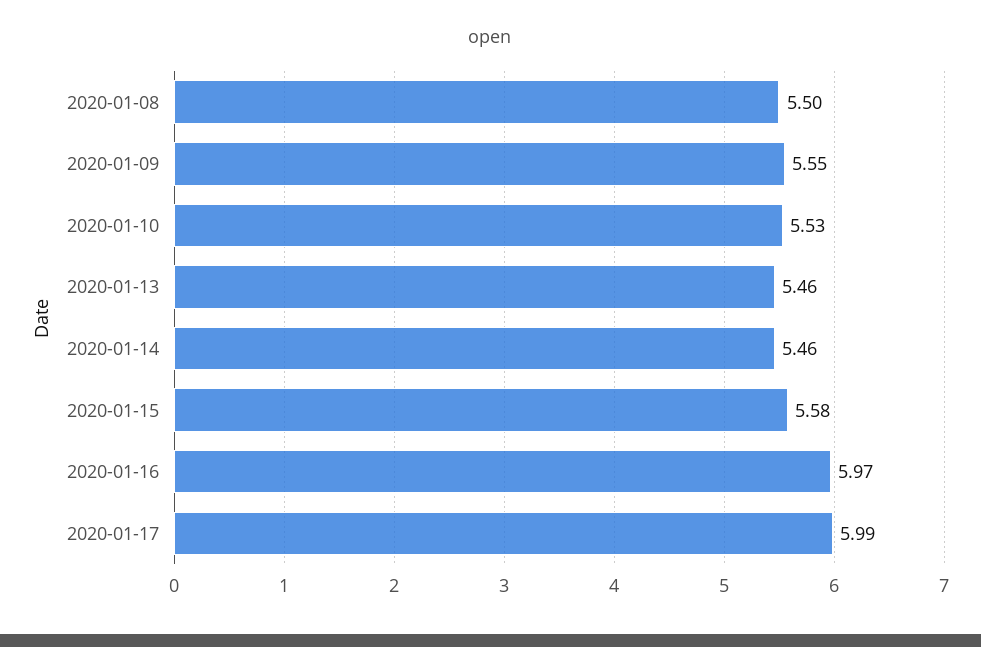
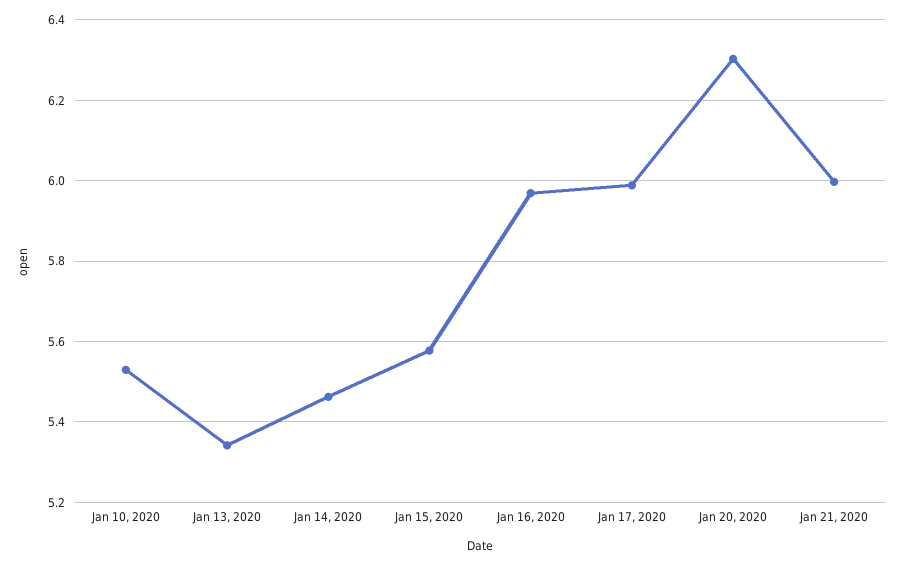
2020-01-08: 5.5 -> none
2020-01-09: 5.55 -> none
2020-01-13: 5.46 -> 5.34
Jan 20, 2020: none -> 6.3
Jan 21, 2020: none -> 6

